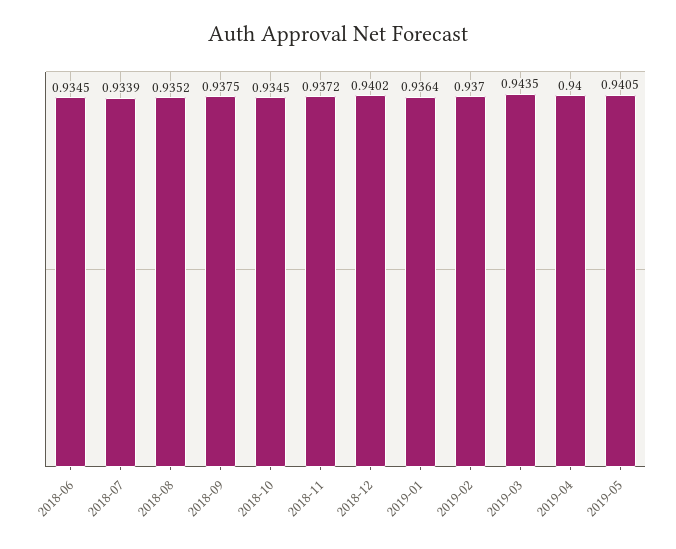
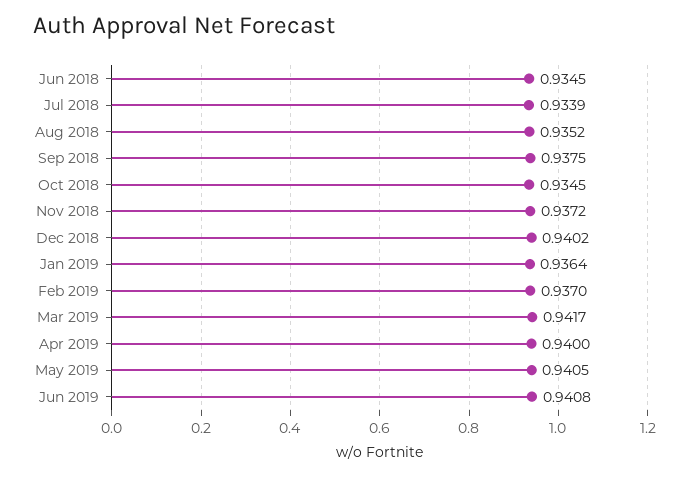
2019-03: 0.9435 -> 0.9417
Jun 2019: none -> 0.9408

